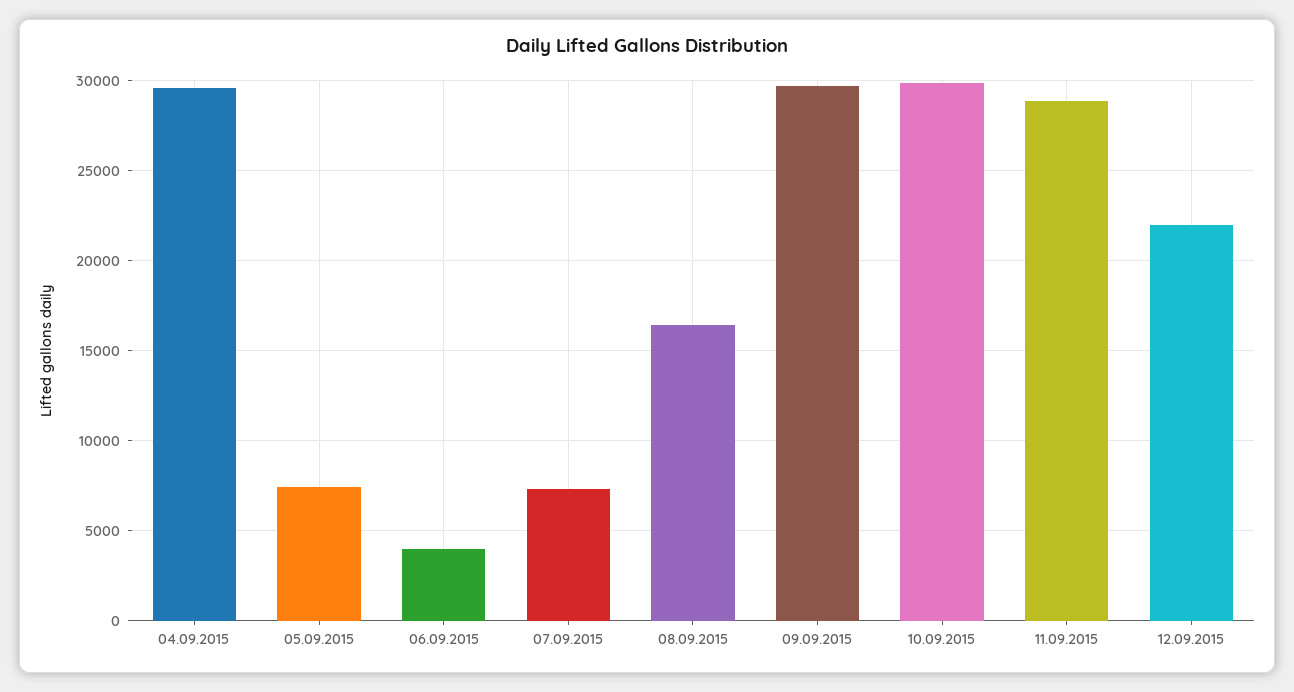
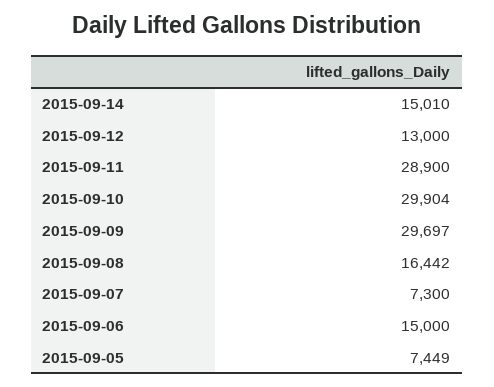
04.09.2015: 29500 -> none
06.09.2015: 4000 -> 15000
12.09.2015: 22000 -> 13000
2015-09-14: none -> 15010

